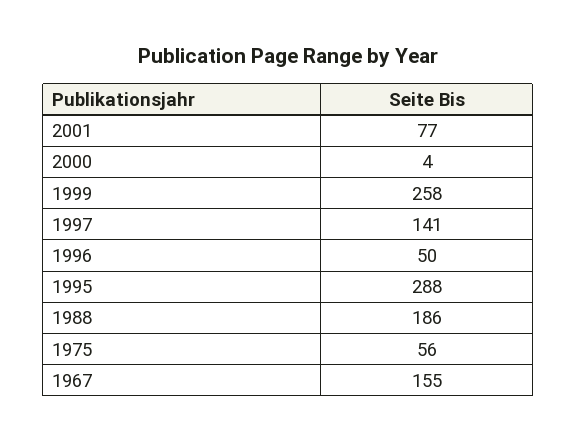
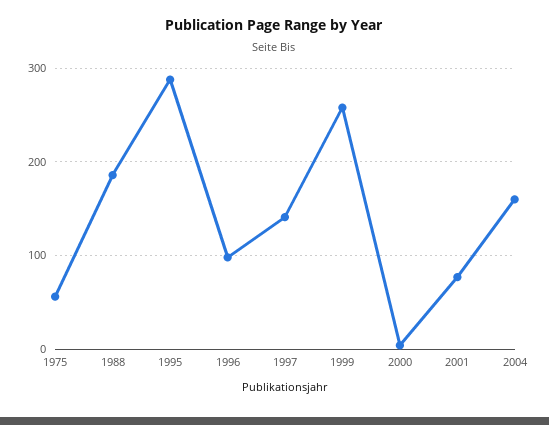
1996: 50 -> 100
1967: 155 -> none
2004: none -> 160

